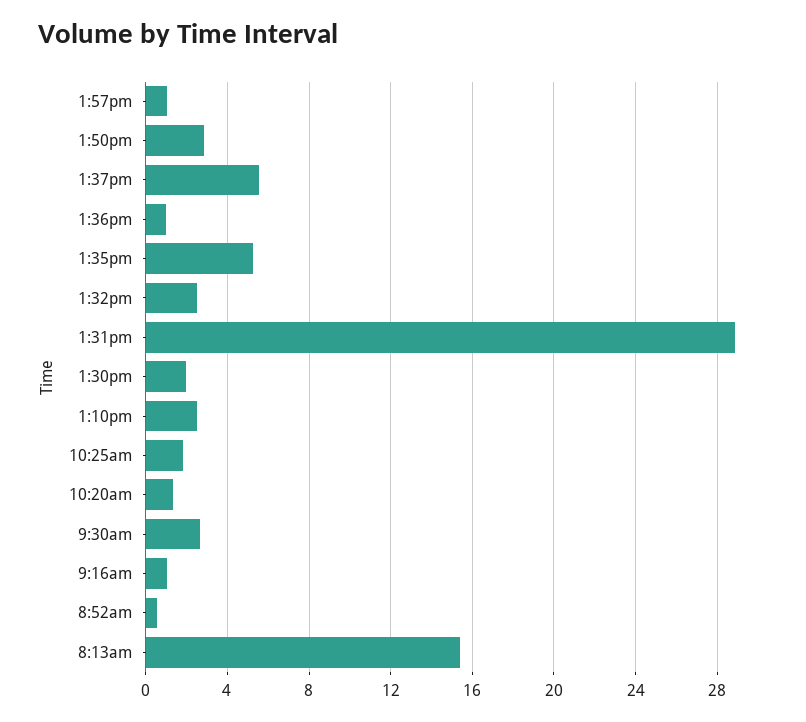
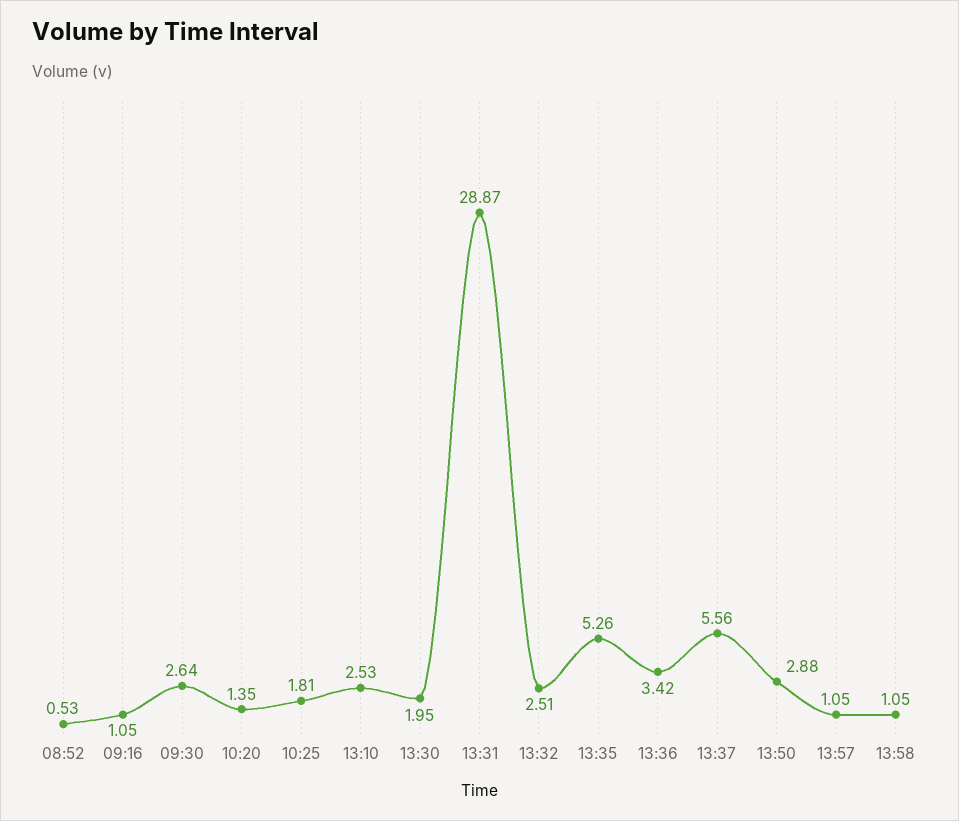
1:36pm: 1 -> 3.42
8:13am: 15.5 -> none
13:58: none -> 1.05

